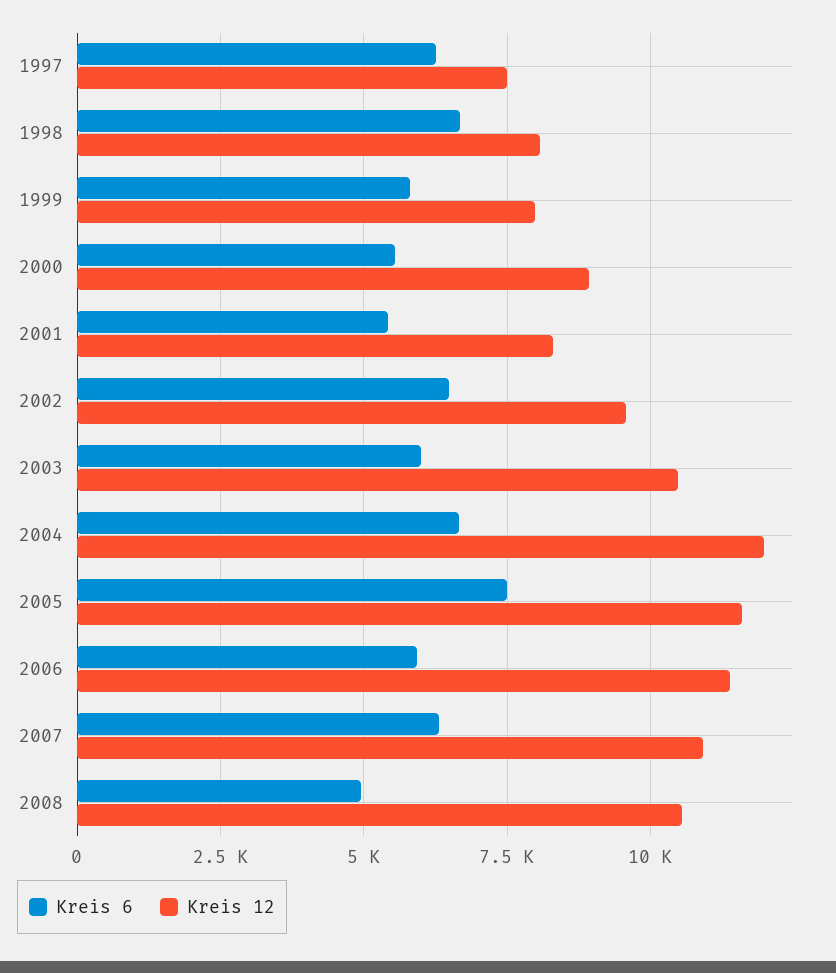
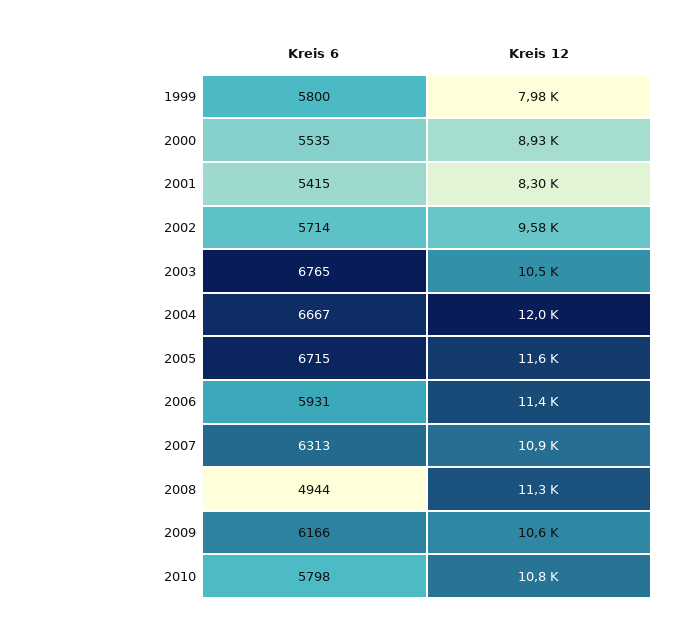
Kreis 6, 1997: 6250 -> none
Kreis 12, 1997: 7500 -> none
Kreis 6, 1998: 6750 -> none
Kreis 12, 1998: 8000 -> none
Kreis 6, 2002: 6500 -> 5714
Kreis 6, 2003: 6000 -> 6765
Kreis 6, 2005: 7500 -> 6715
Kreis 12, 2008: 10500 -> 11300
Kreis 6, 2009: none -> 6166
Kreis 12, 2009: none -> 10600
Kreis 6, 2010: none -> 5798
Kreis 12, 2010: none -> 10800

